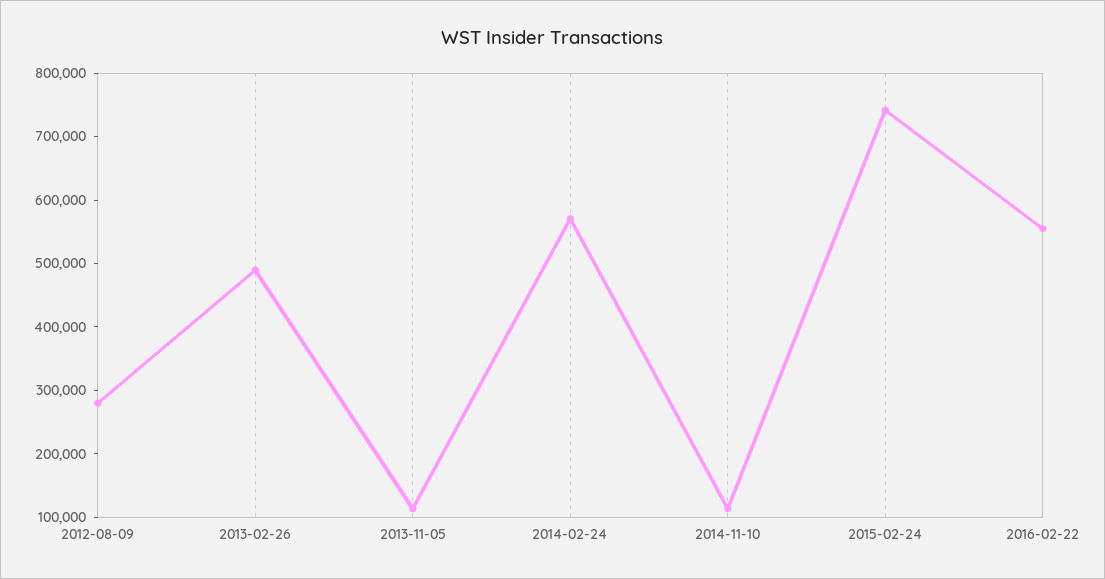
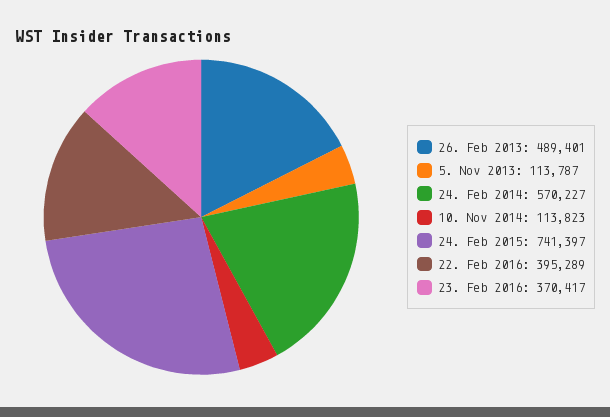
2012-08-09: 280000 -> none
2016-02-22: 560000 -> 395289
23. Feb 2016: none -> 370417

